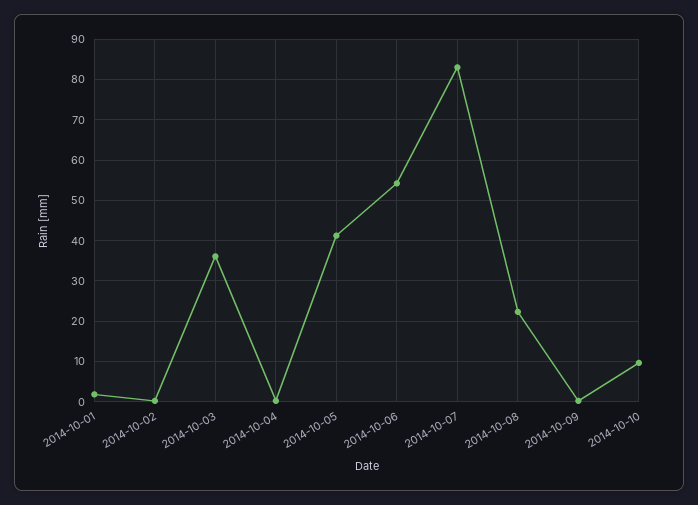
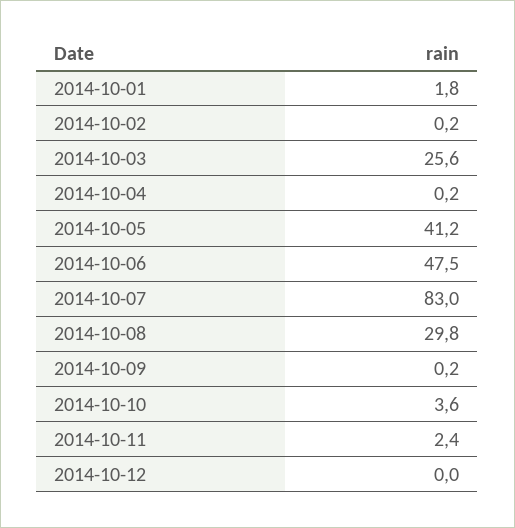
2014-10-03: 36 -> 25.6
2014-10-06: 54 -> 47.5
2014-10-08: 22 -> 29.8
2014-10-10: 10 -> 3.6
2014-10-11: none -> 2.4
2014-10-12: none -> 0

